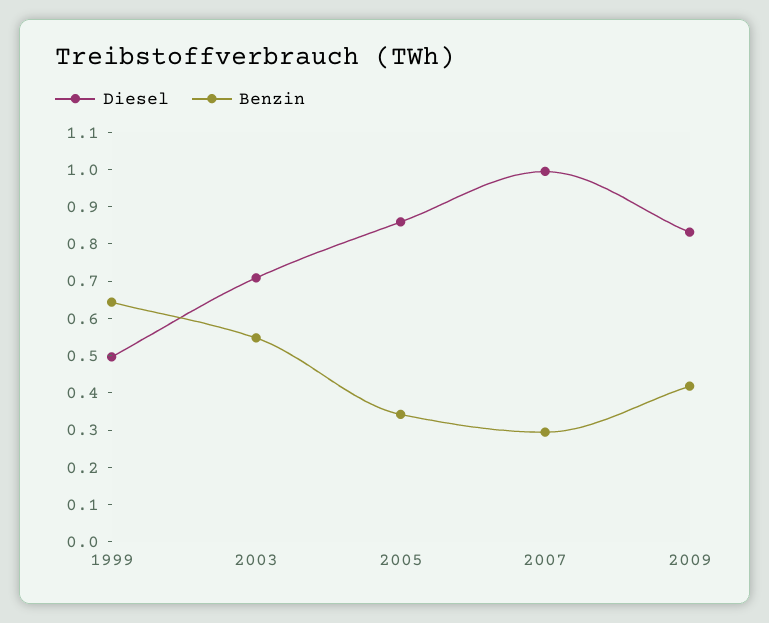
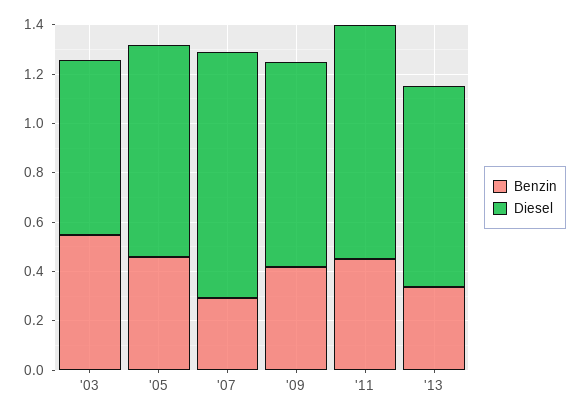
Diesel, 1999: 0.5 -> none
Benzin, 1999: 0.65 -> none
Benzin, 2005: 0.35 -> 0.45
Benzin, '11: none -> 0.45
Diesel, '11: none -> 0.95
Benzin, '13: none -> 0.35
Diesel, '13: none -> 0.8

